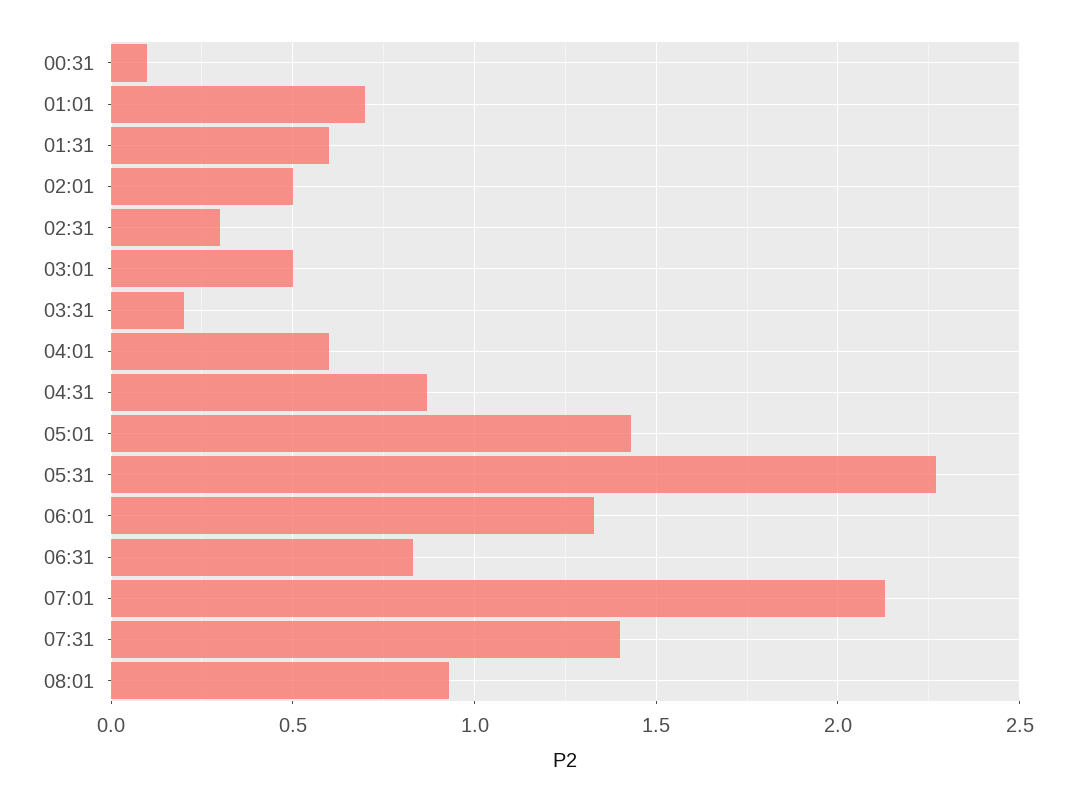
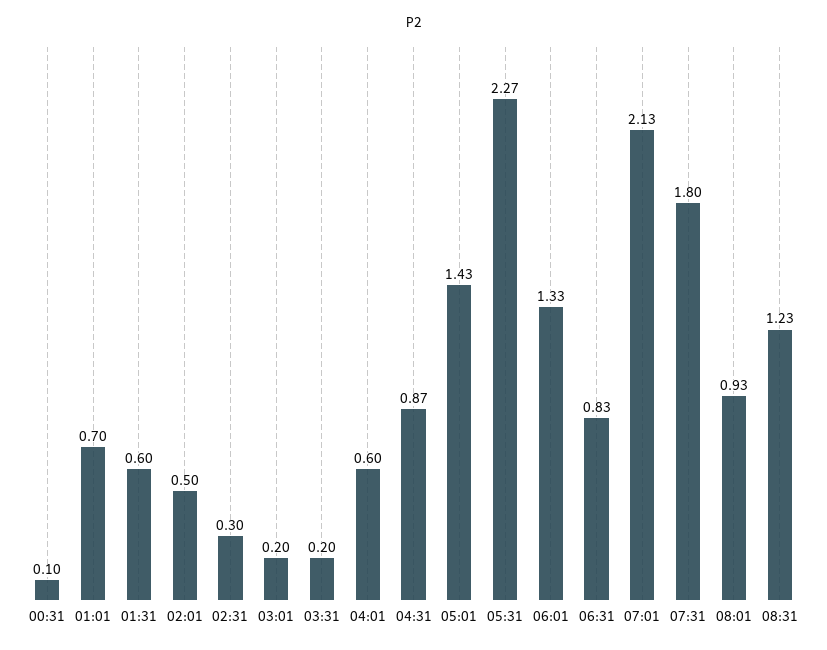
03:01: 0.5 -> 0.2
07:31: 1.4 -> 1.8
08:31: none -> 1.23

